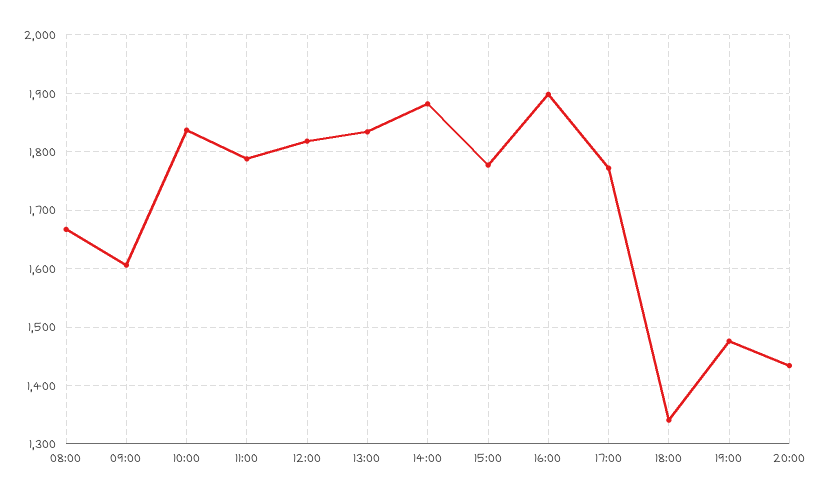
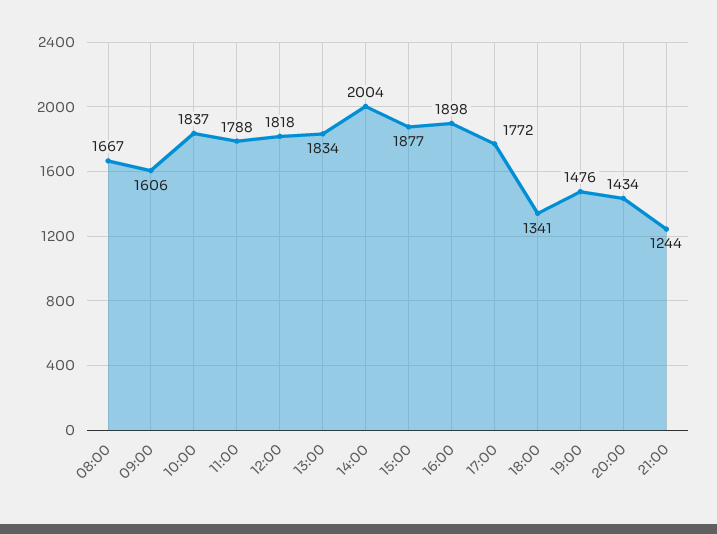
14:00: 1880 -> 2004
15:00: 1780 -> 1877
21:00: none -> 1244

